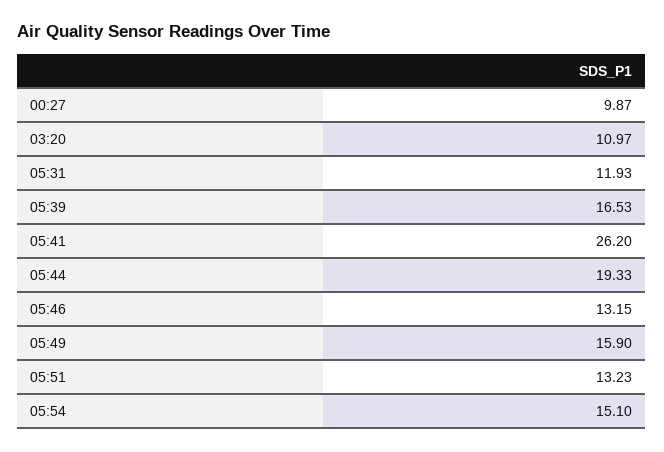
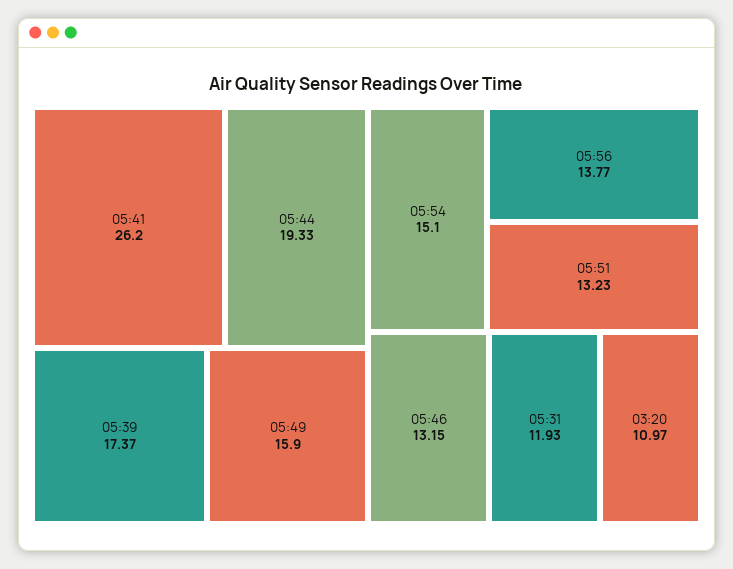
00:27: 9.87 -> none
05:39: 16.53 -> 17.37
05:56: none -> 13.77

